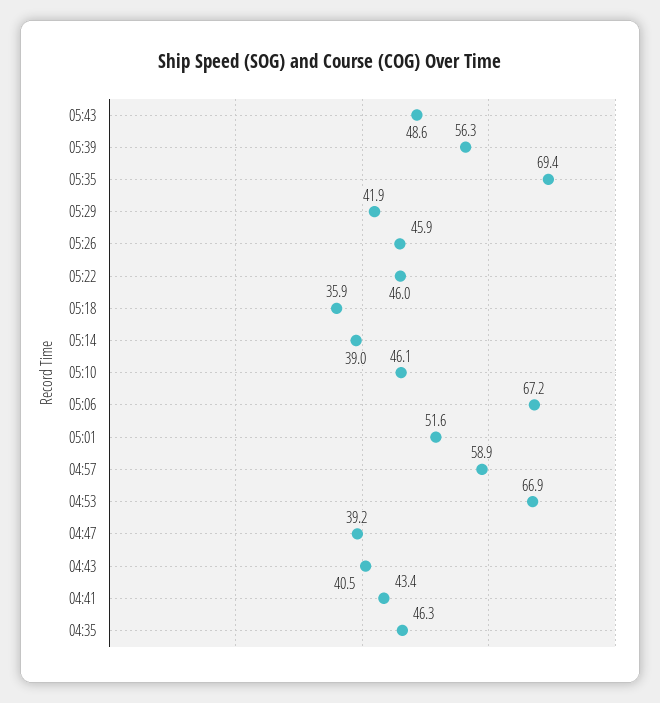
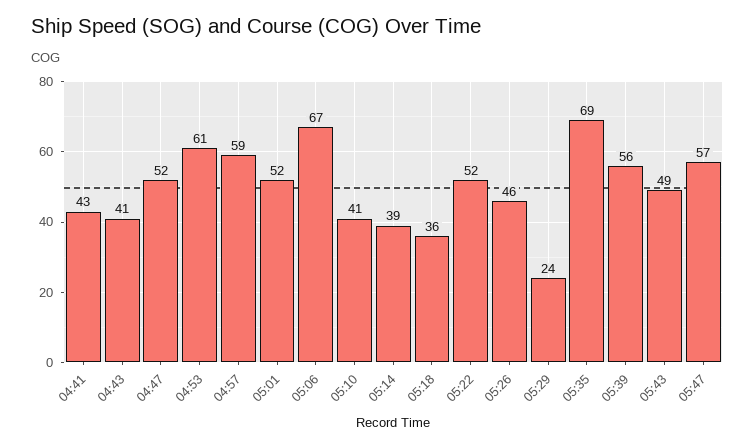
05:29: 41.9 -> 24
05:22: 46 -> 52
05:10: 46.1 -> 41
04:53: 66.9 -> 61
04:47: 39.2 -> 52
04:35: 46.3 -> none
05:47: none -> 57

